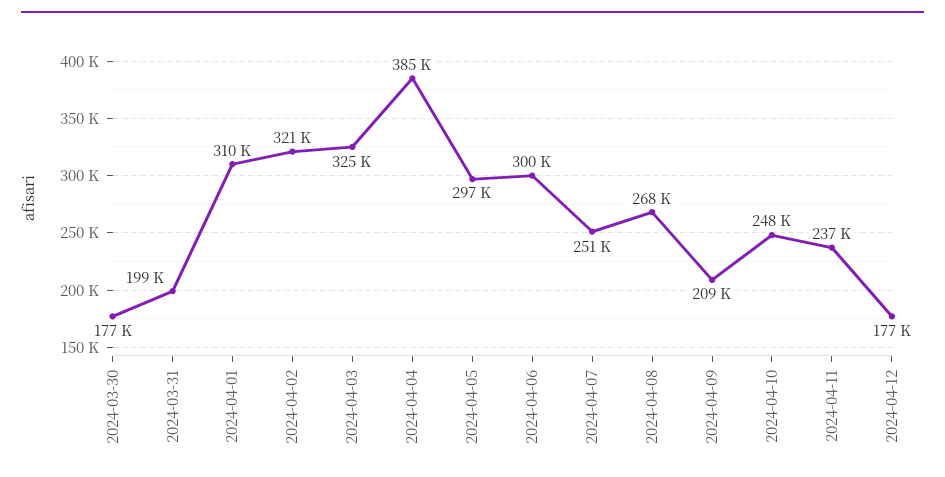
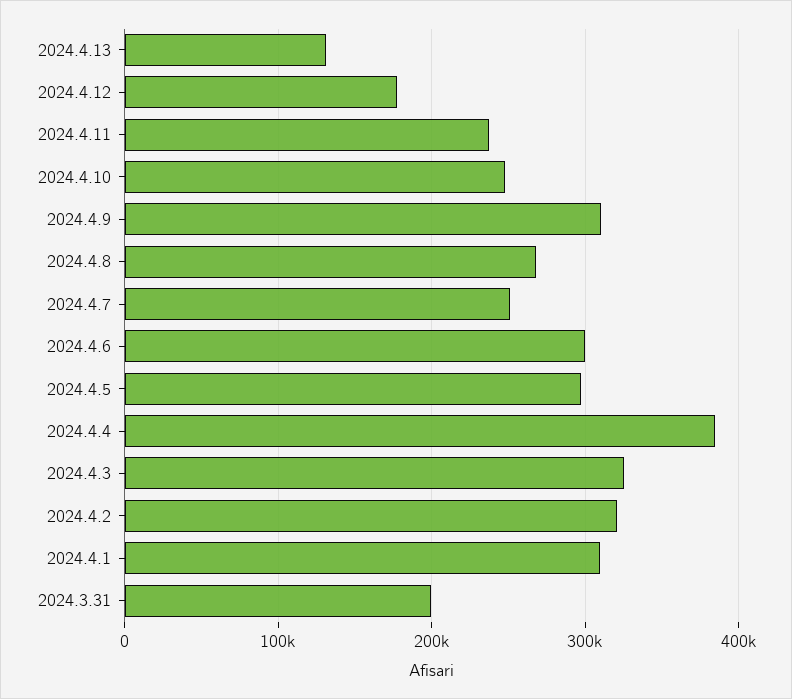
2024-03-30: 177000 -> none
2024-04-09: 209000 -> 310000
2024.4.13: none -> 130000

